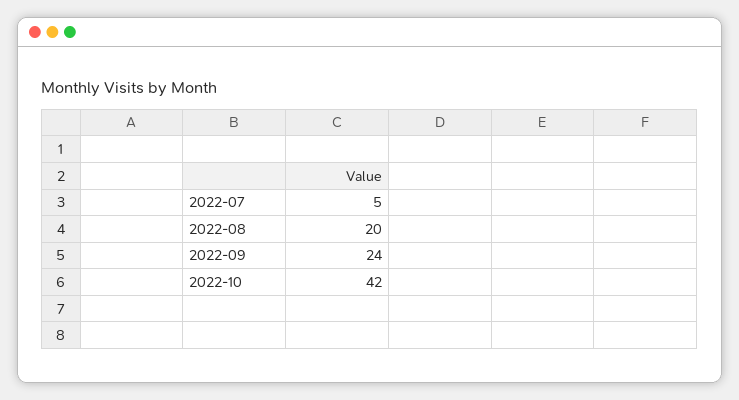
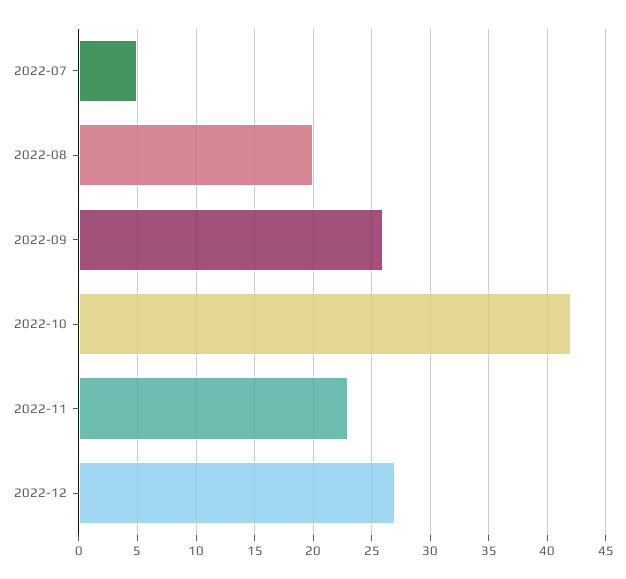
2022-09: 24 -> 26
2022-11: none -> 23
2022-12: none -> 27

